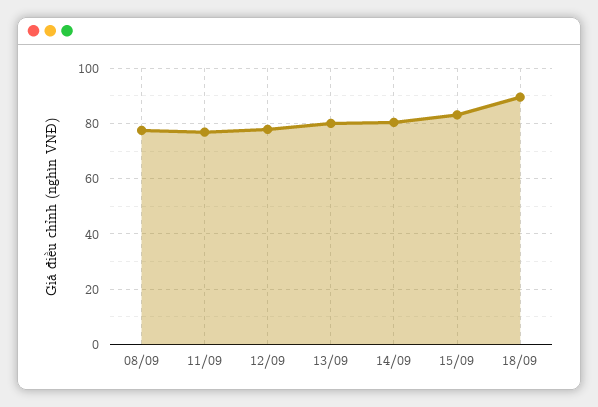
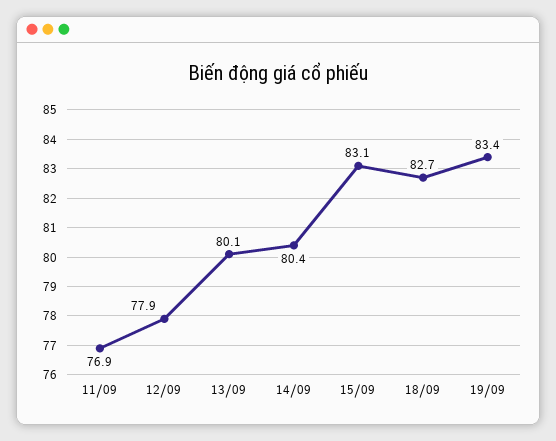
08/09: 77.5 -> none
18/09: 90 -> 82.7
19/09: none -> 83.4

